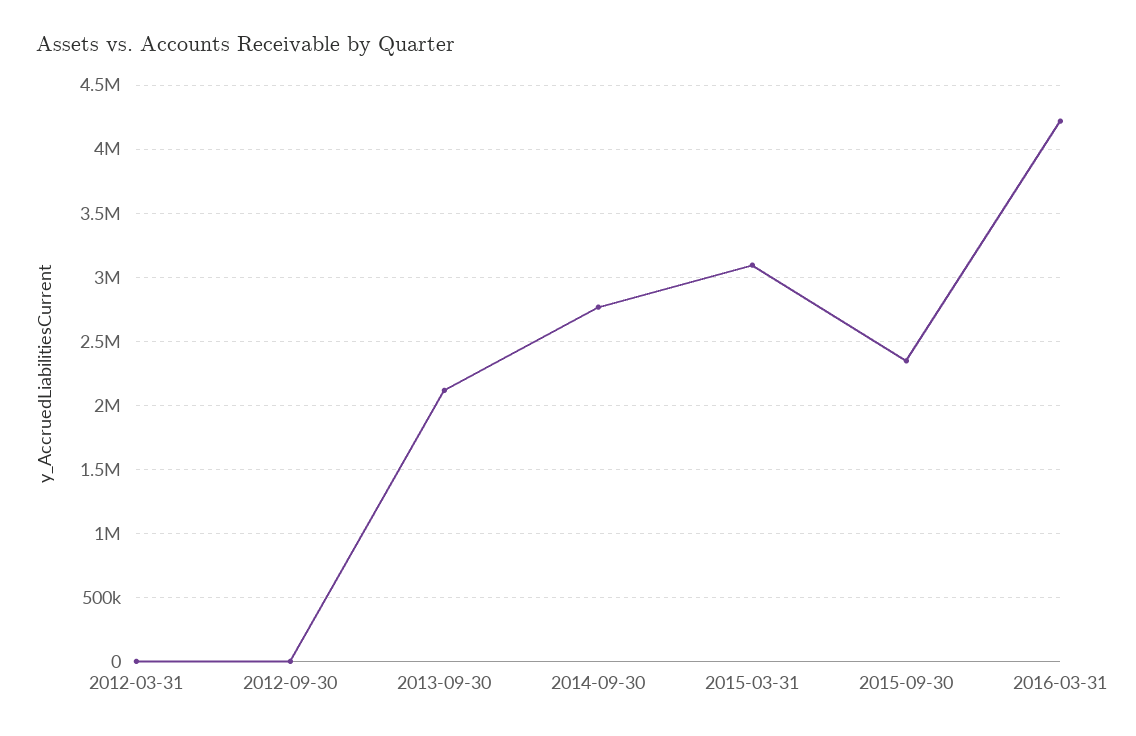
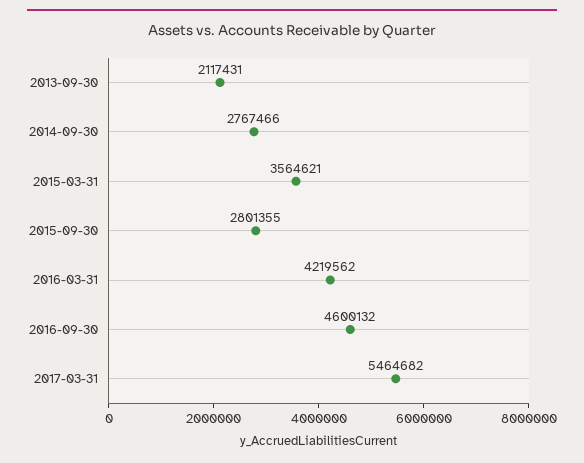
2012-03-31: 0 -> none
2012-09-30: 0 -> none
2015-03-31: 3100000 -> 3564621
2015-09-30: 2350000 -> 2801355
2016-09-30: none -> 4600132
2017-03-31: none -> 5464682

